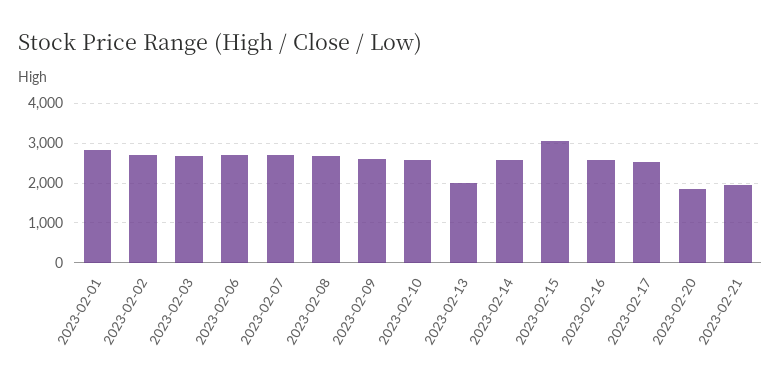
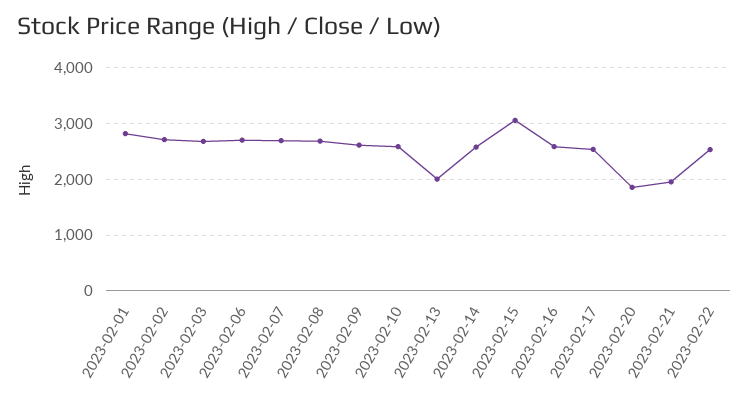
2023-02-22: none -> 2600

